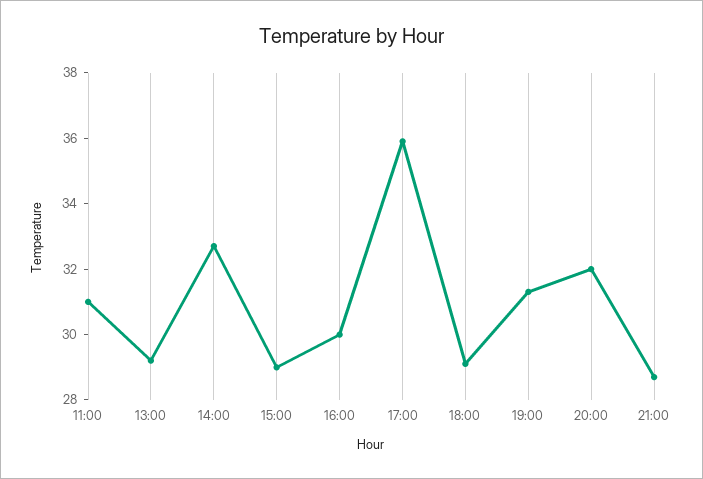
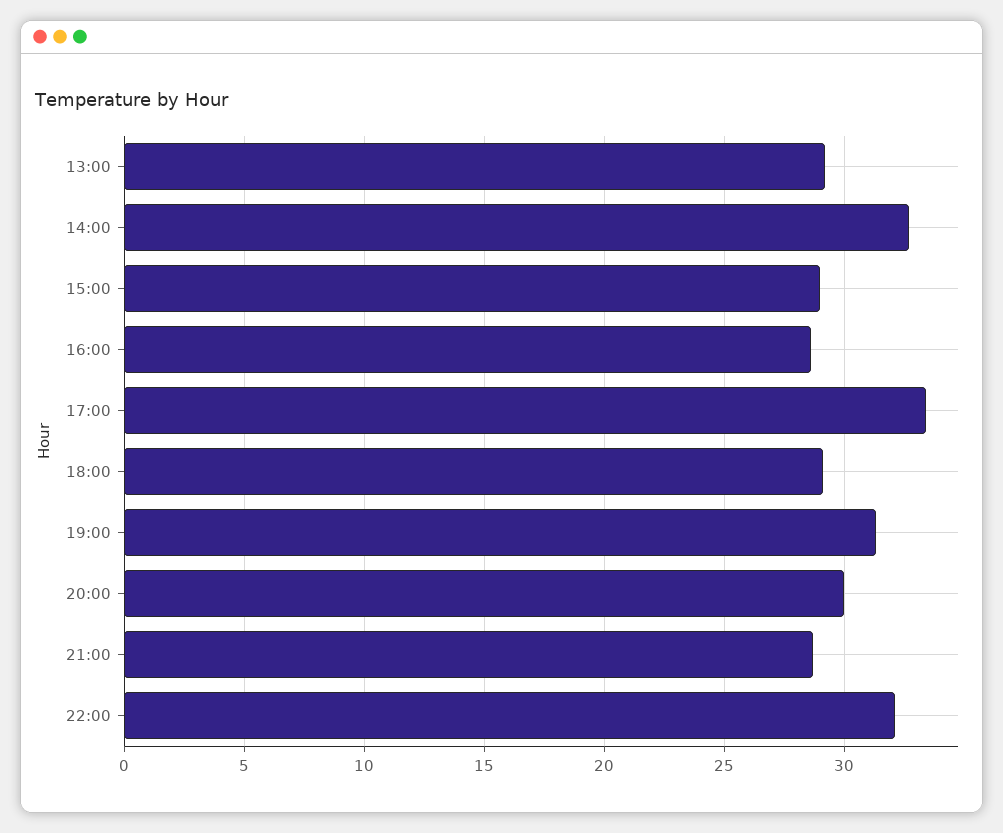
11:00: 31 -> none
16:00: 30 -> 28.5
17:00: 36 -> 33.5
20:00: 32 -> 30
22:00: none -> 32

